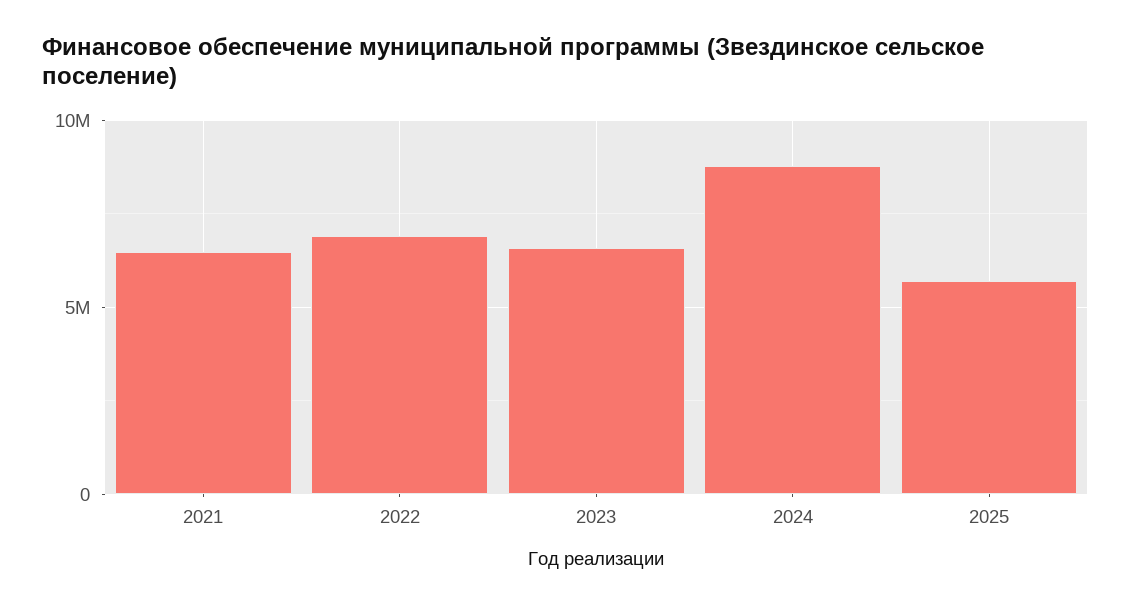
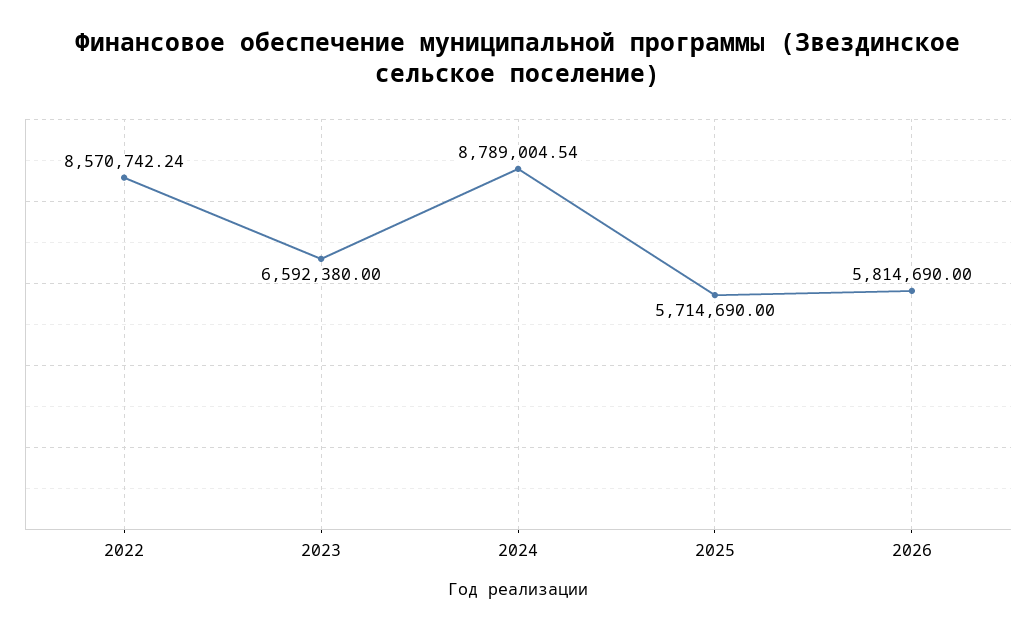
2021: 6500000 -> none
2022: 7000000 -> 8570742.24
2026: none -> 5814690

